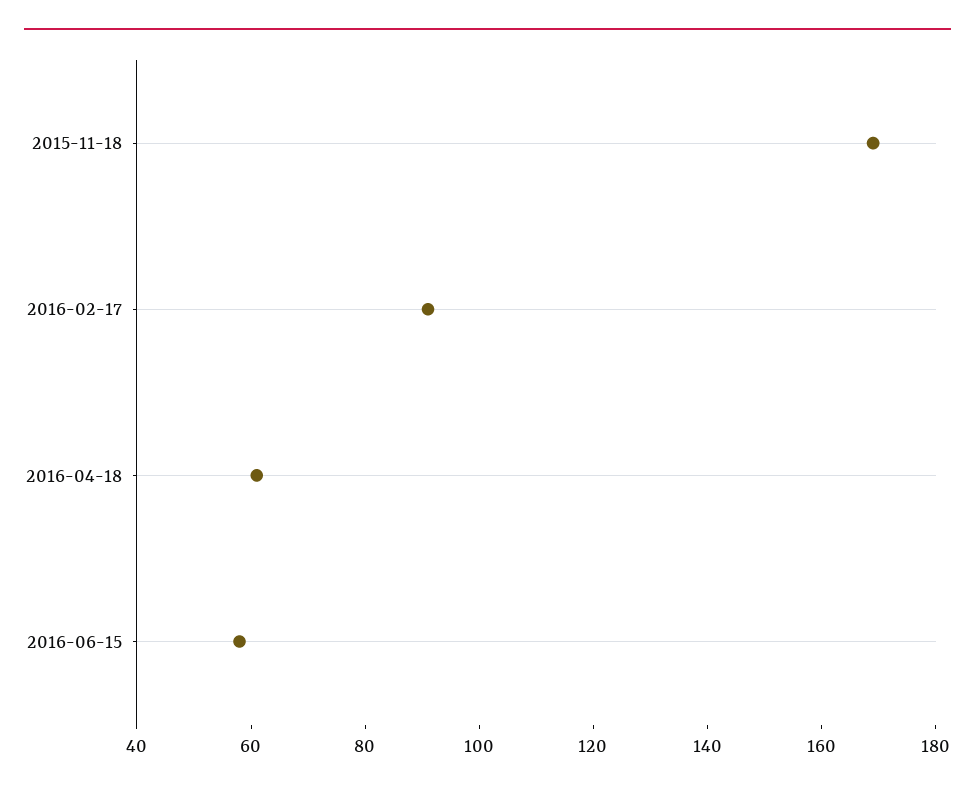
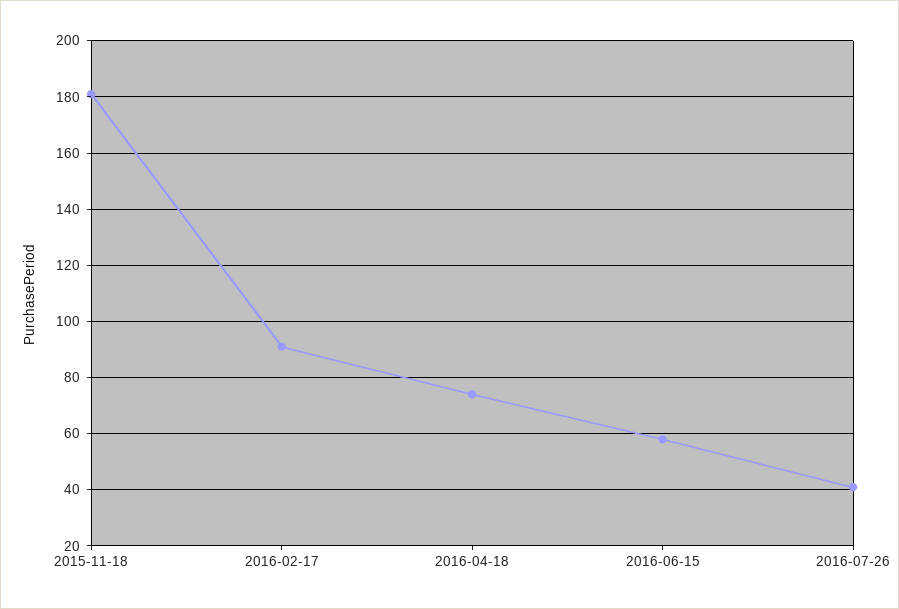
2015-11-18: 170 -> 180
2016-04-18: 60 -> 75
2016-07-26: none -> 40

